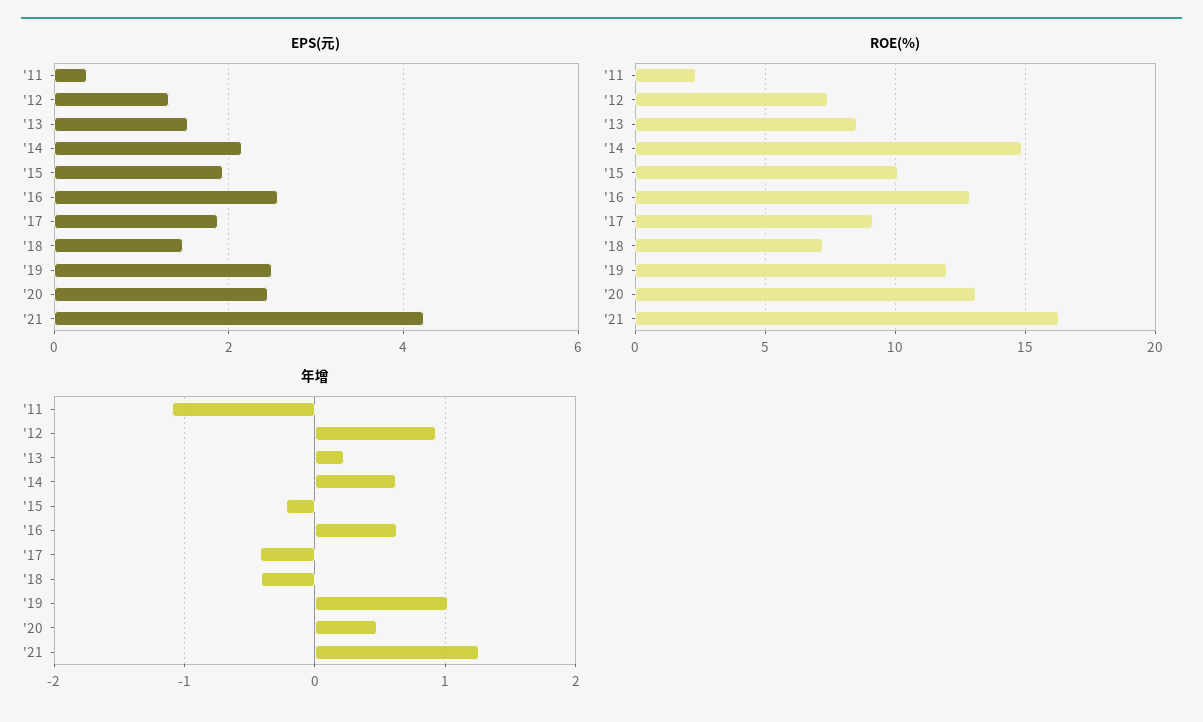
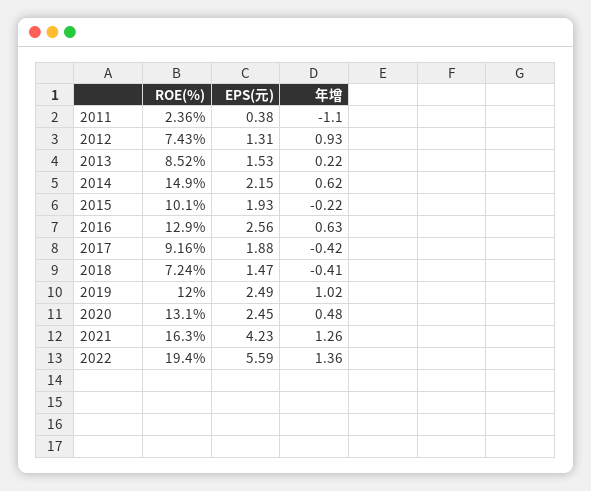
ROE(%), 2022: none -> 19.4
EPS(元), 2022: none -> 5.59
年增, 2022: none -> 1.36

